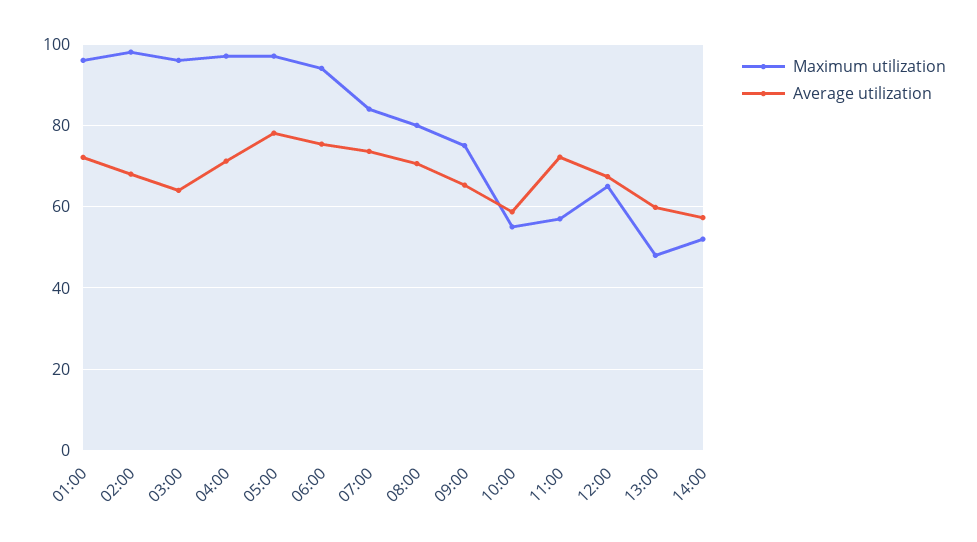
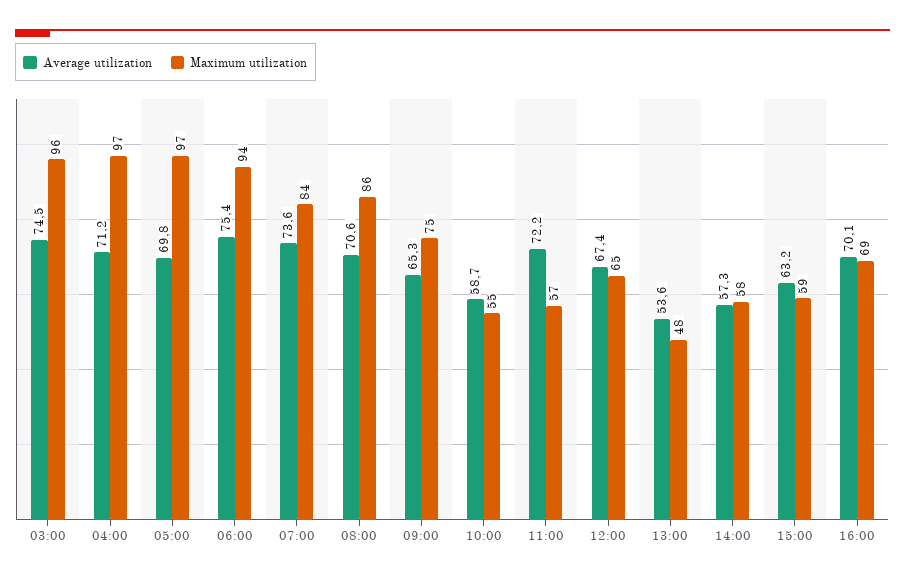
Maximum utilization, 01:00: 96 -> none
Average utilization, 01:00: 72 -> none
Maximum utilization, 02:00: 98 -> none
Average utilization, 02:00: 68 -> none
Average utilization, 03:00: 64 -> 74.5
Average utilization, 05:00: 78 -> 69.8
Maximum utilization, 08:00: 80 -> 86
Average utilization, 13:00: 60 -> 53.6
Maximum utilization, 14:00: 52 -> 58
Average utilization, 15:00: none -> 63.2
Maximum utilization, 15:00: none -> 59
Average utilization, 16:00: none -> 70.1
Maximum utilization, 16:00: none -> 69

